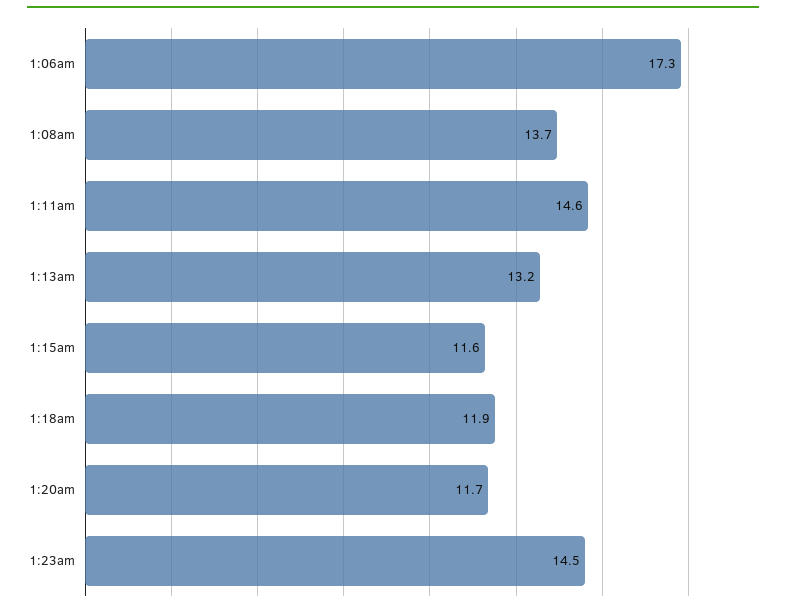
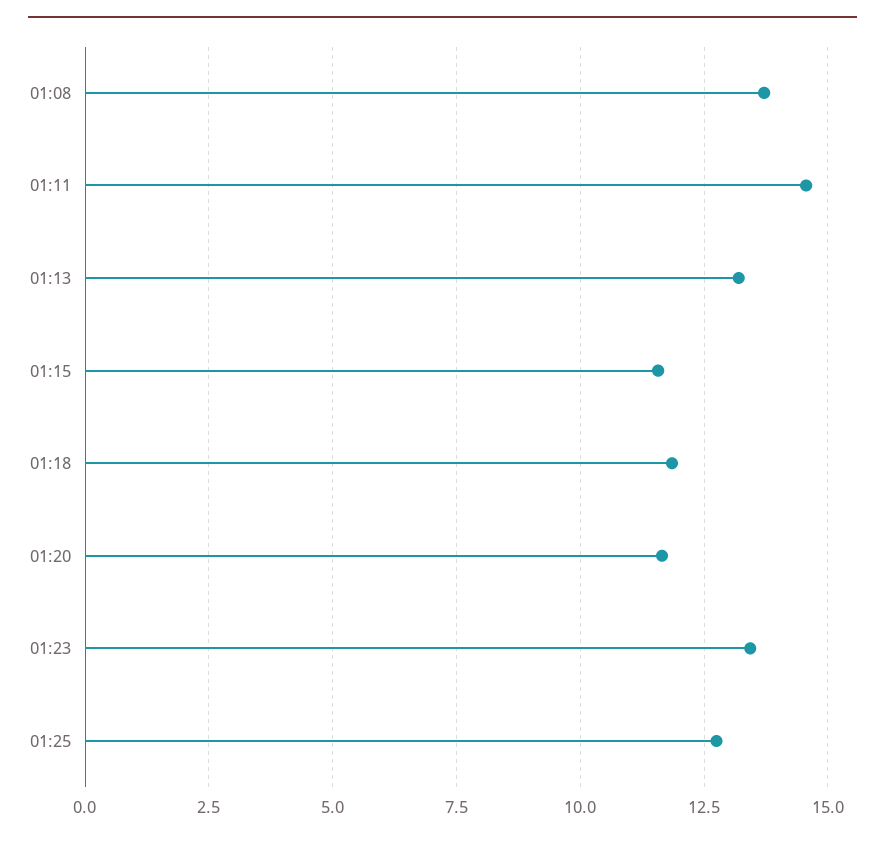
1:06am: 17.3 -> none
1:23am: 14.5 -> 13.5
01:25: none -> 12.75

